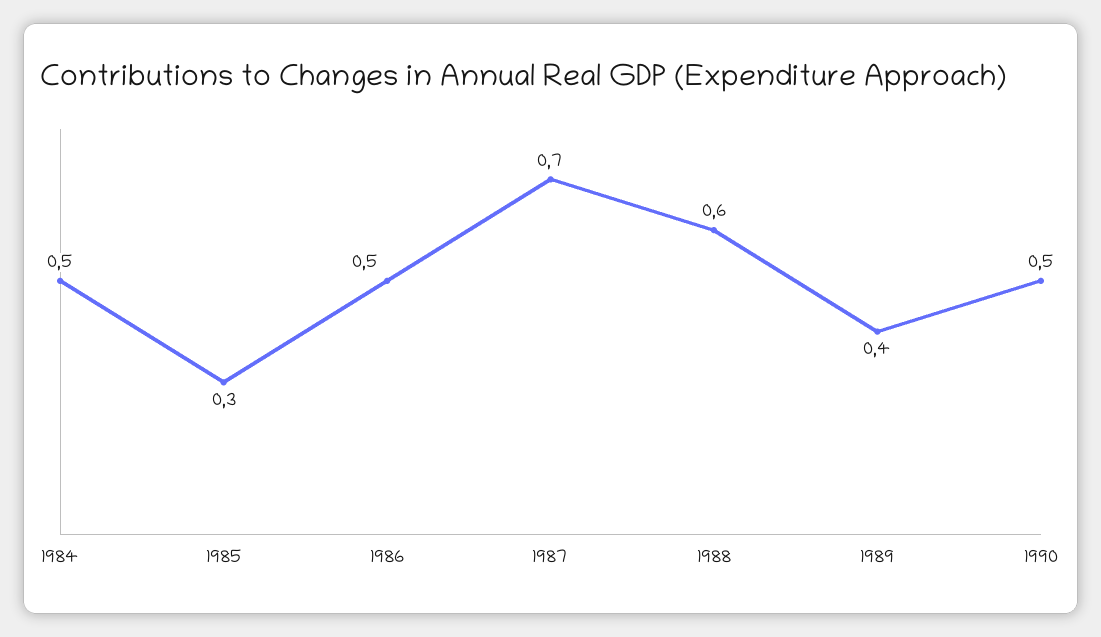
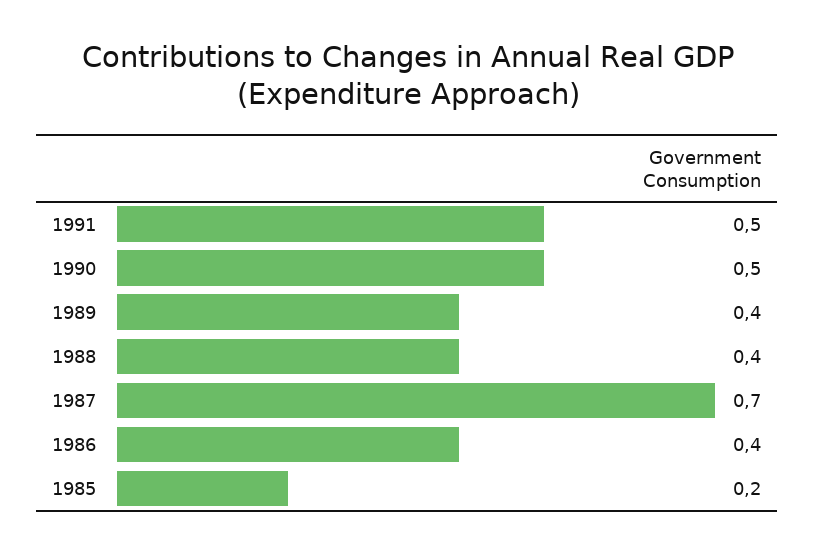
1984: 0.5 -> none
1985: 0.3 -> 0.2
1986: 0.5 -> 0.4
1988: 0.6 -> 0.4
1991: none -> 0.5

